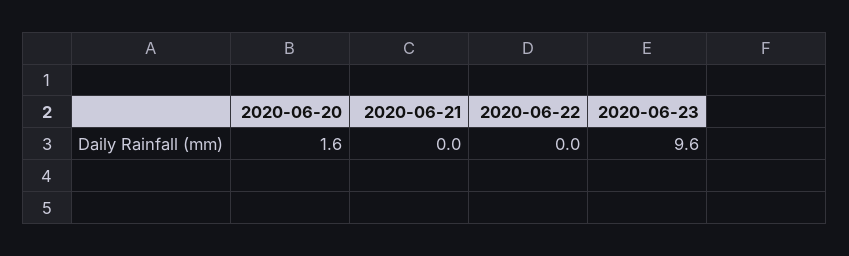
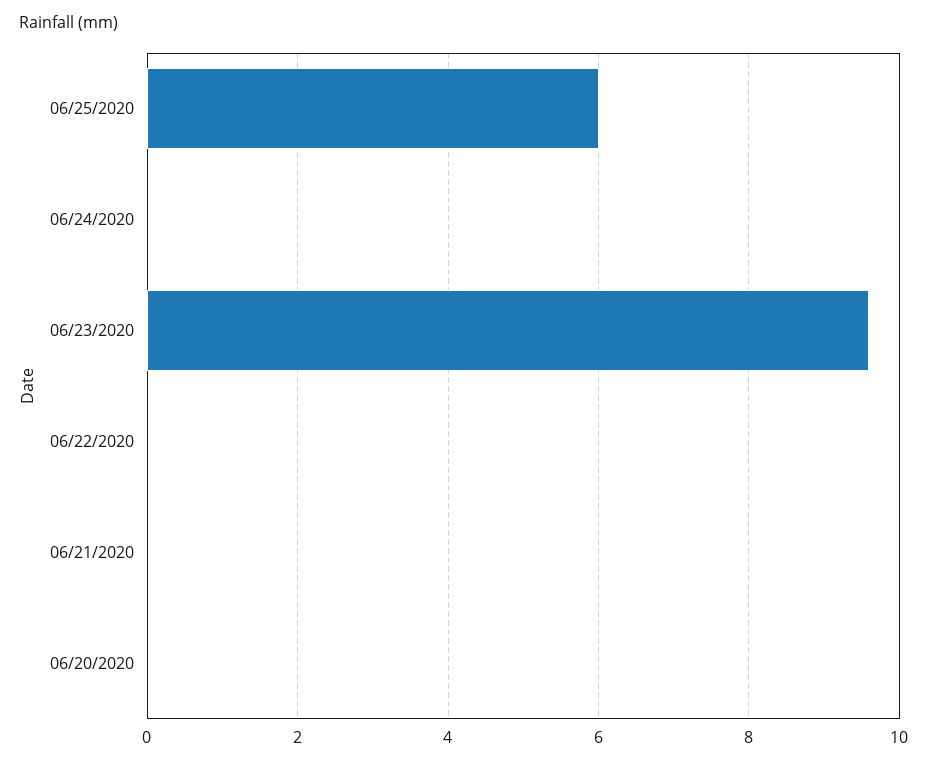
2020-06-20: 1.6 -> 0
06/25/2020: none -> 6
06/24/2020: none -> 0

